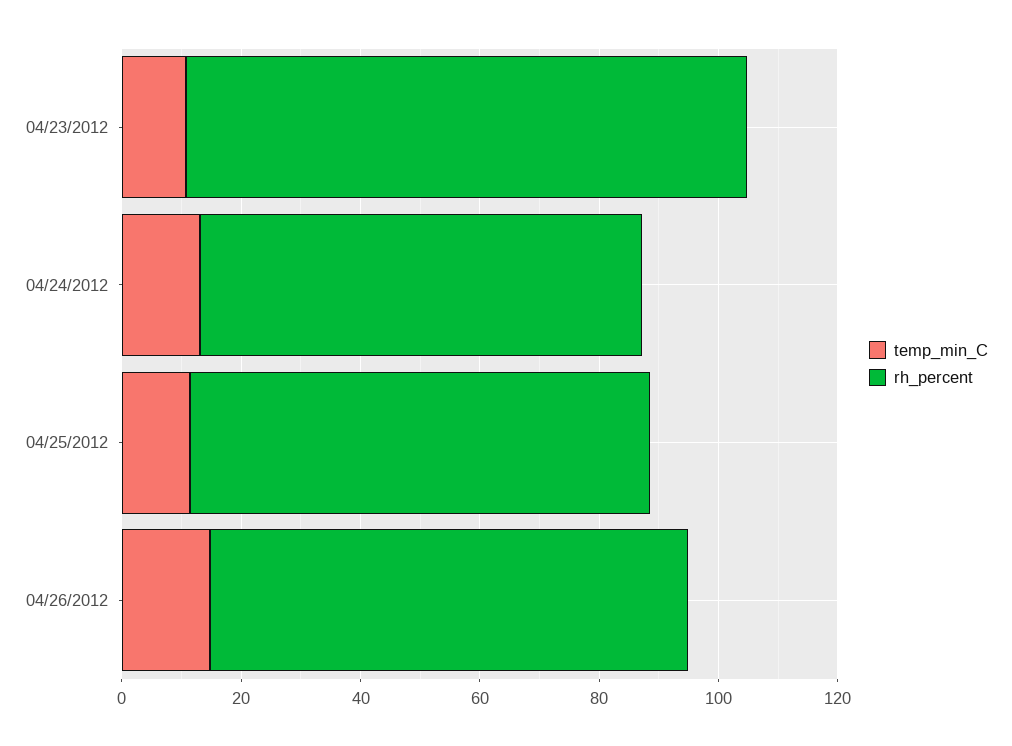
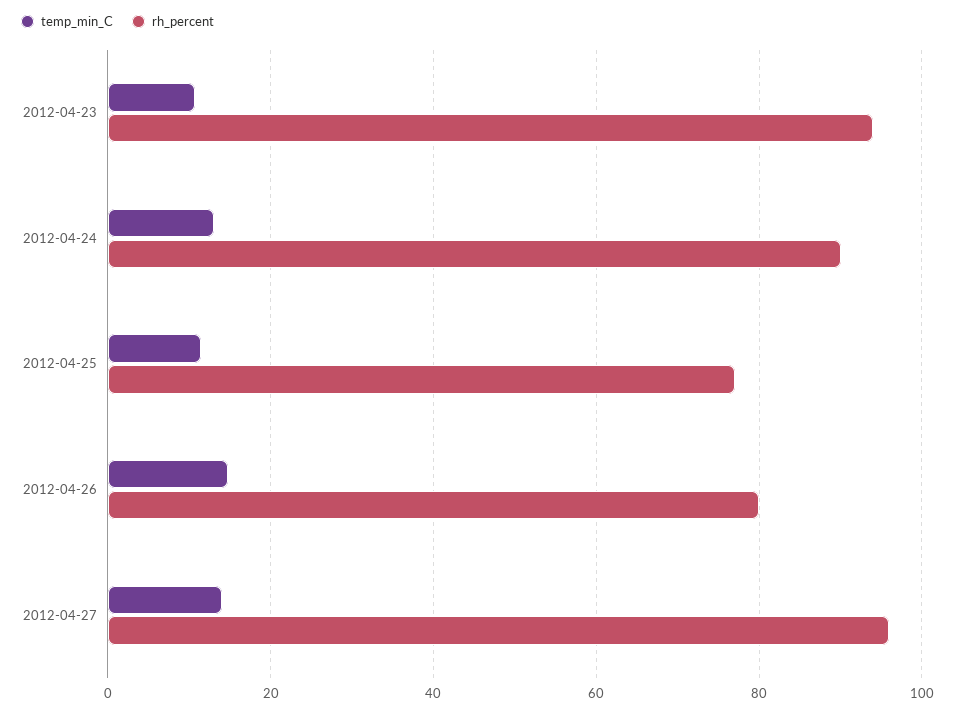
rh_percent, 04/24/2012: 75 -> 90
temp_min_C, 2012-04-27: none -> 14
rh_percent, 2012-04-27: none -> 96

